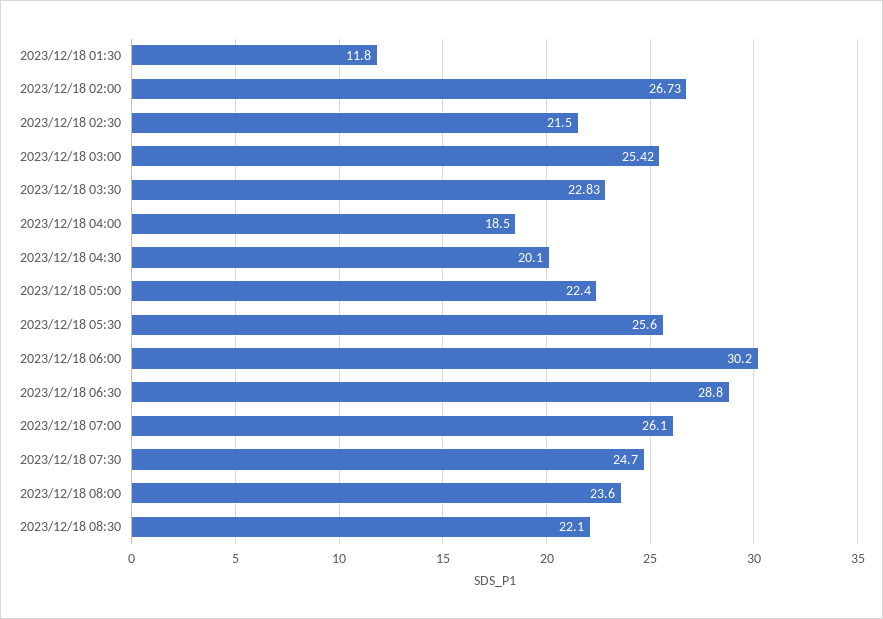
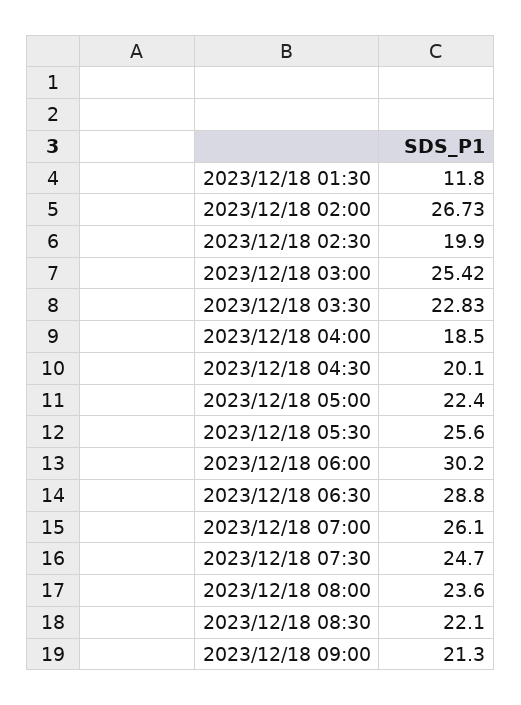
2023/12/18 02:30: 21.5 -> 19.9
2023/12/18 09:00: none -> 21.3

